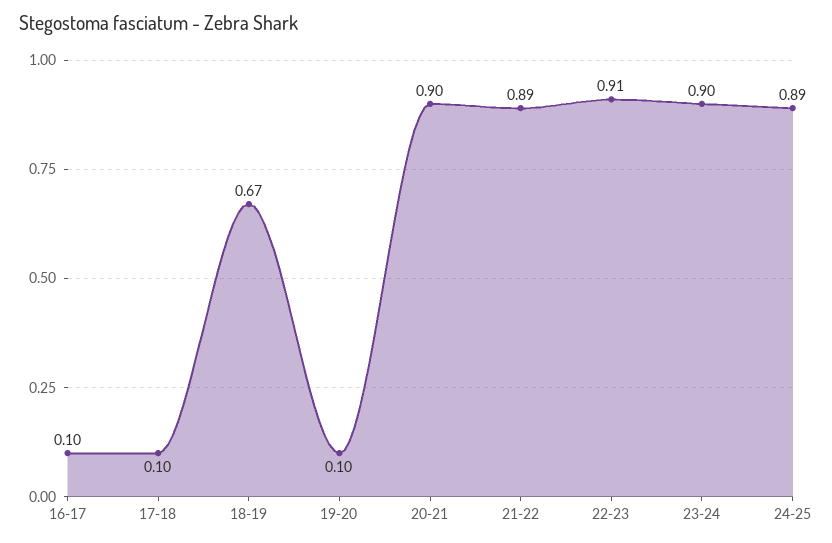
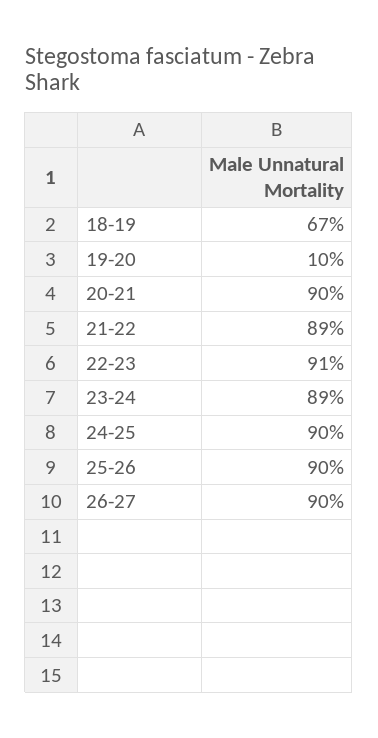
16-17: 0.1 -> none
17-18: 0.1 -> none
23-24: 0.9 -> 0.89
24-25: 0.89 -> 0.9
25-26: none -> 0.9
26-27: none -> 0.9

